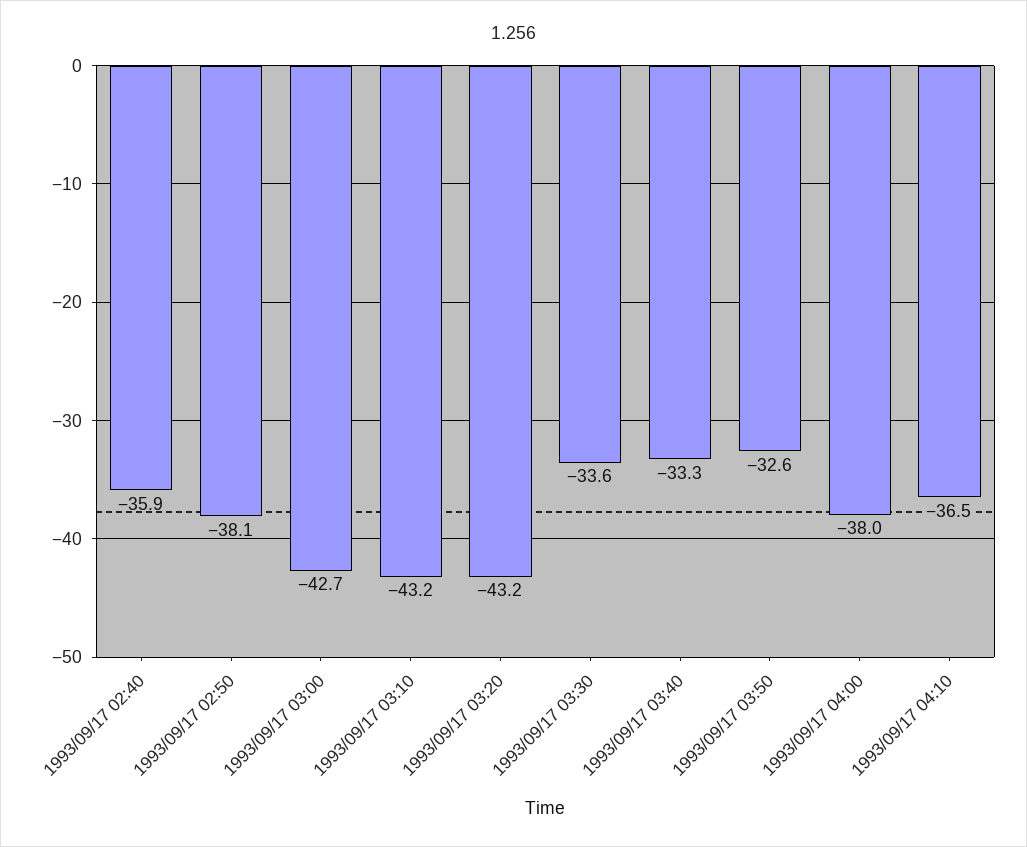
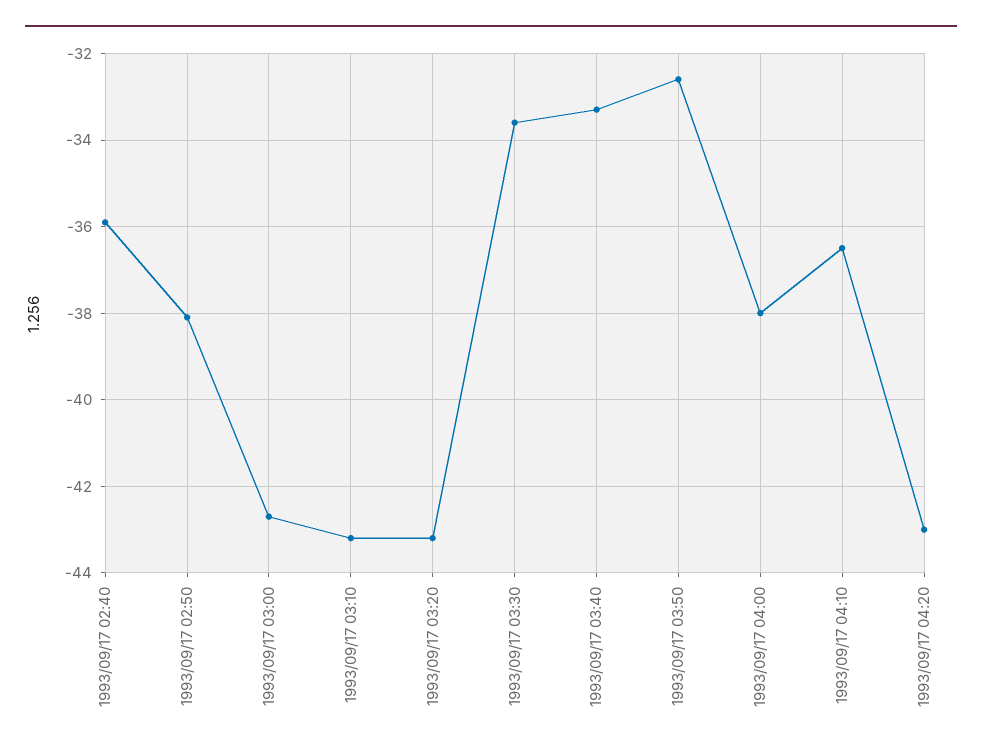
1993/09/17 04:20: none -> -43

